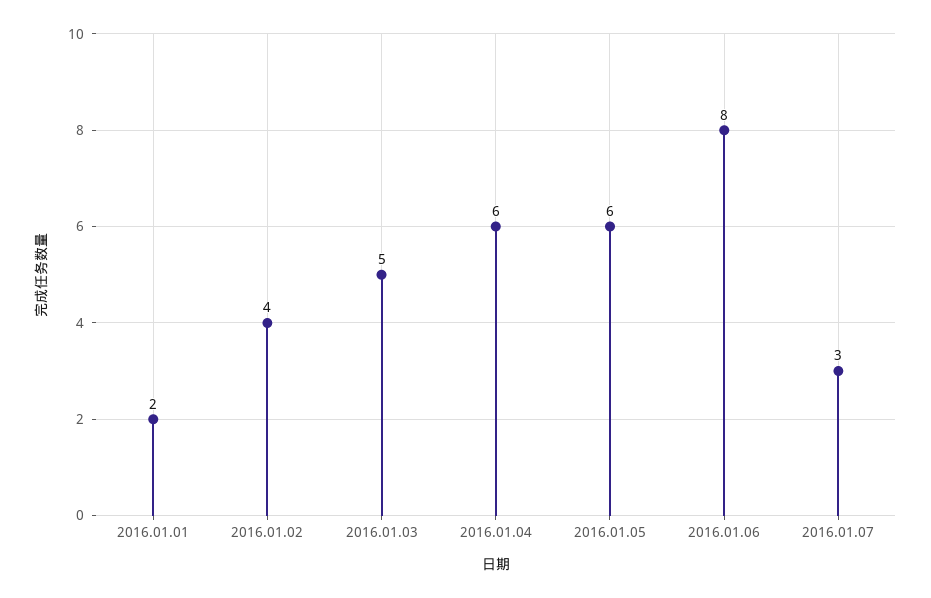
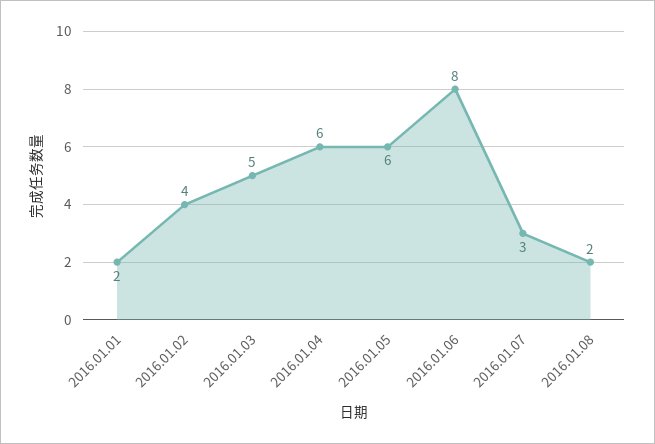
2016.01.08: none -> 2

